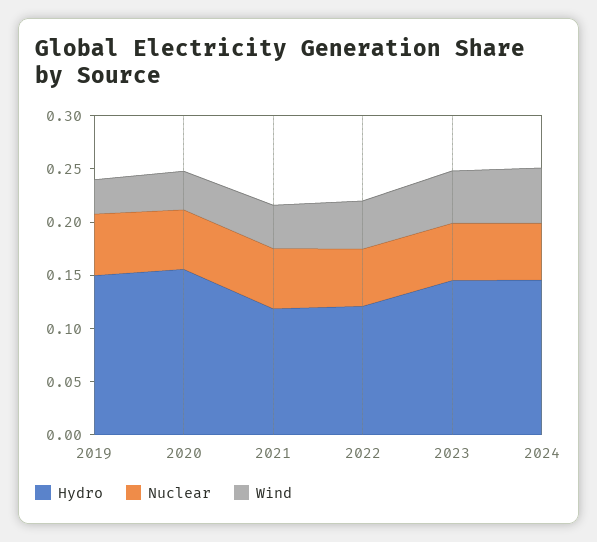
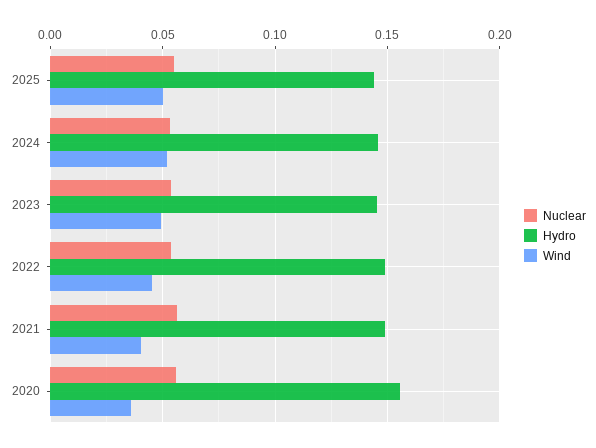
Hydro, 2019: 0.15 -> none
Nuclear, 2019: 0.06 -> none
Wind, 2019: 0.03 -> none
Hydro, 2021: 0.12 -> 0.15
Hydro, 2022: 0.12 -> 0.15
Nuclear, 2025: none -> 0.055
Hydro, 2025: none -> 0.145
Wind, 2025: none -> 0.05

